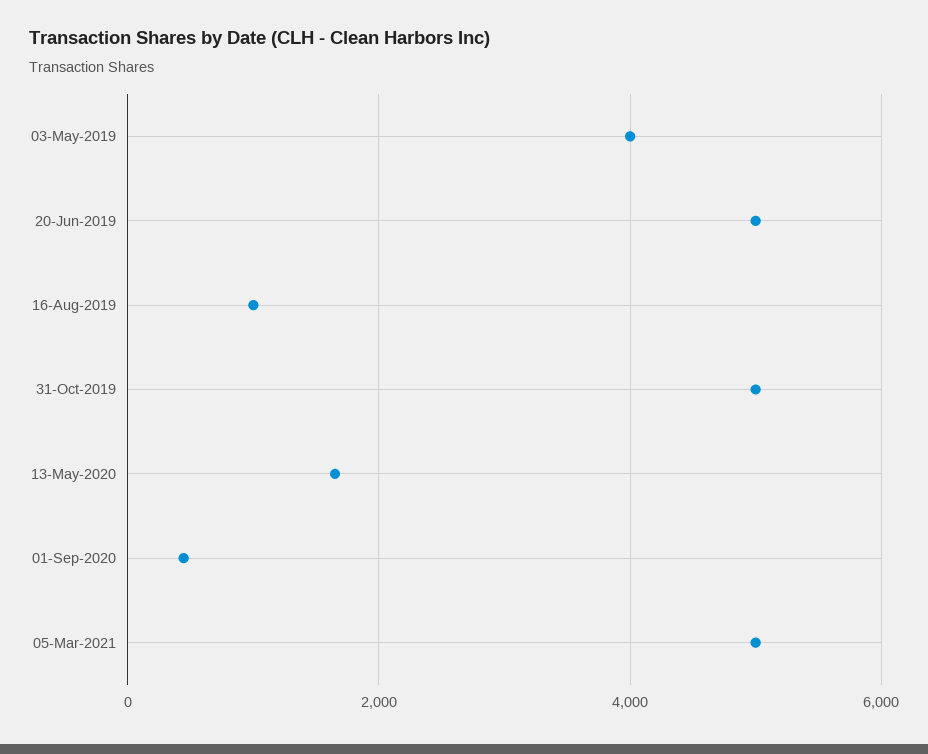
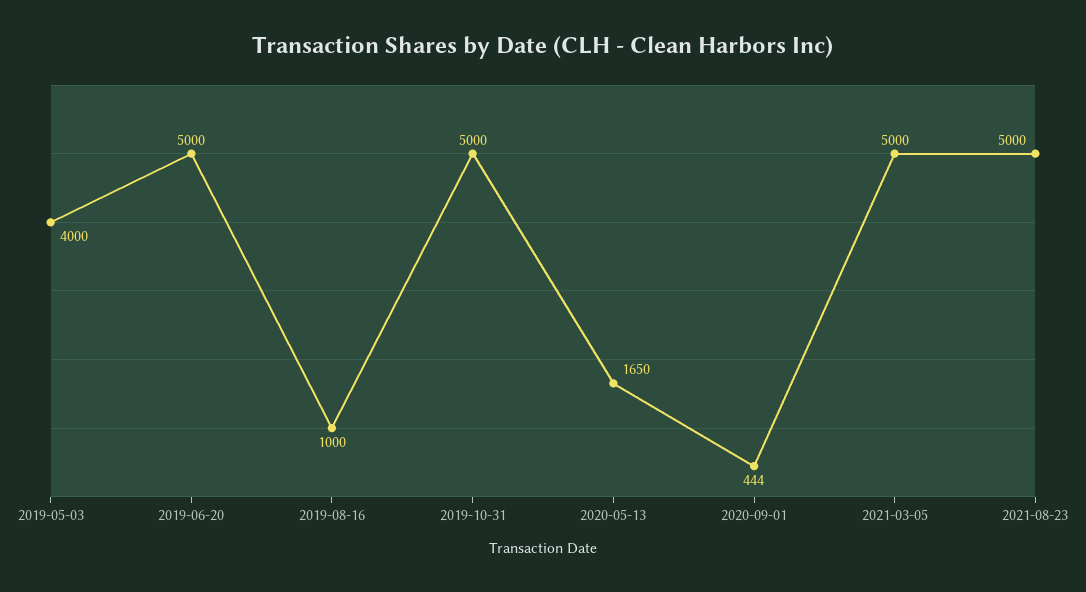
2021-08-23: none -> 5000

